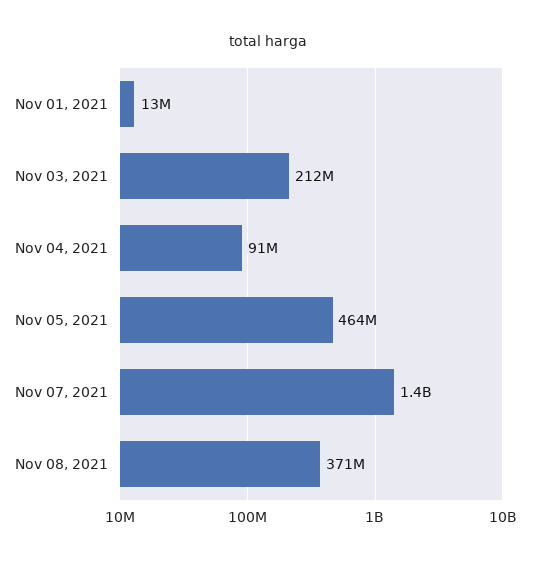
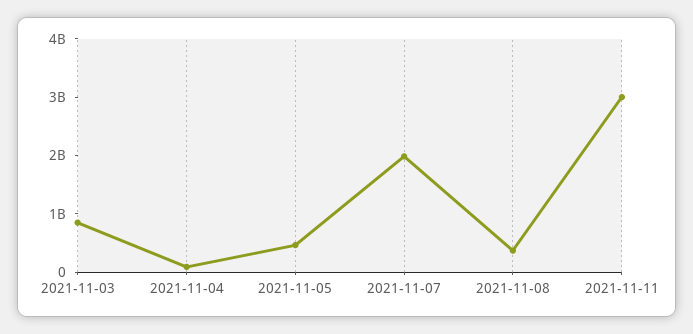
Nov 01, 2021: 13000000 -> none
Nov 03, 2021: 212000000 -> 800000000
Nov 07, 2021: 1400000000 -> 2000000000
2021-11-11: none -> 3000000000

